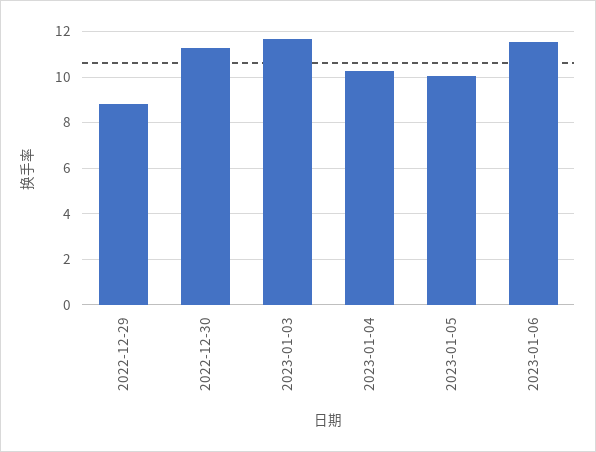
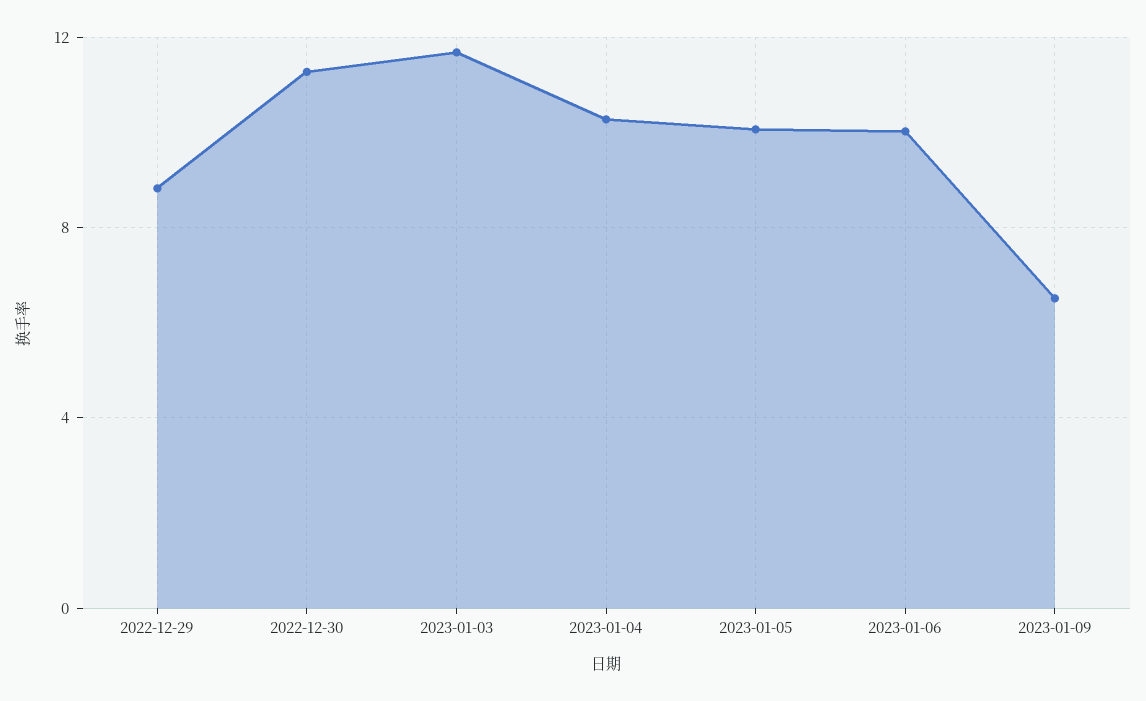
2023-01-06: 11.5 -> 10
2023-01-09: none -> 6.5

